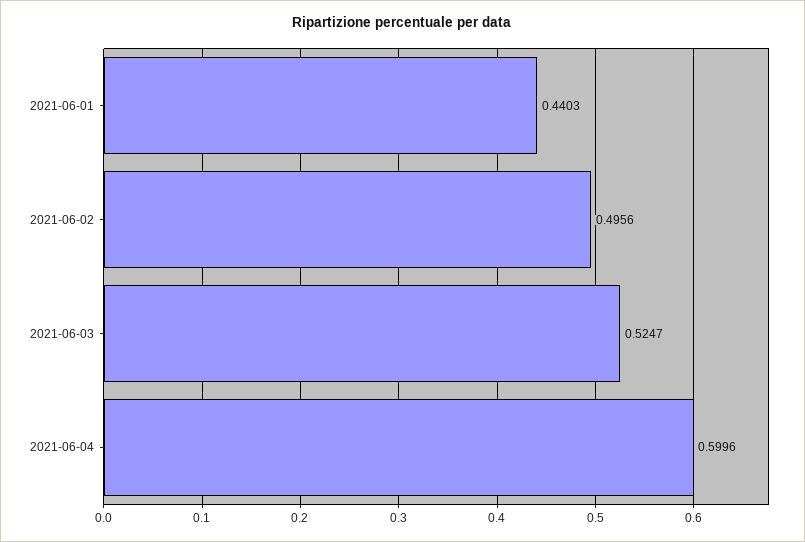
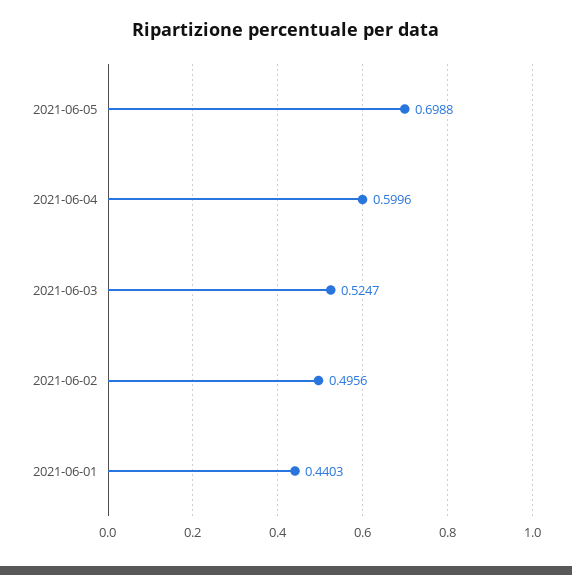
2021-06-05: none -> 0.6988

